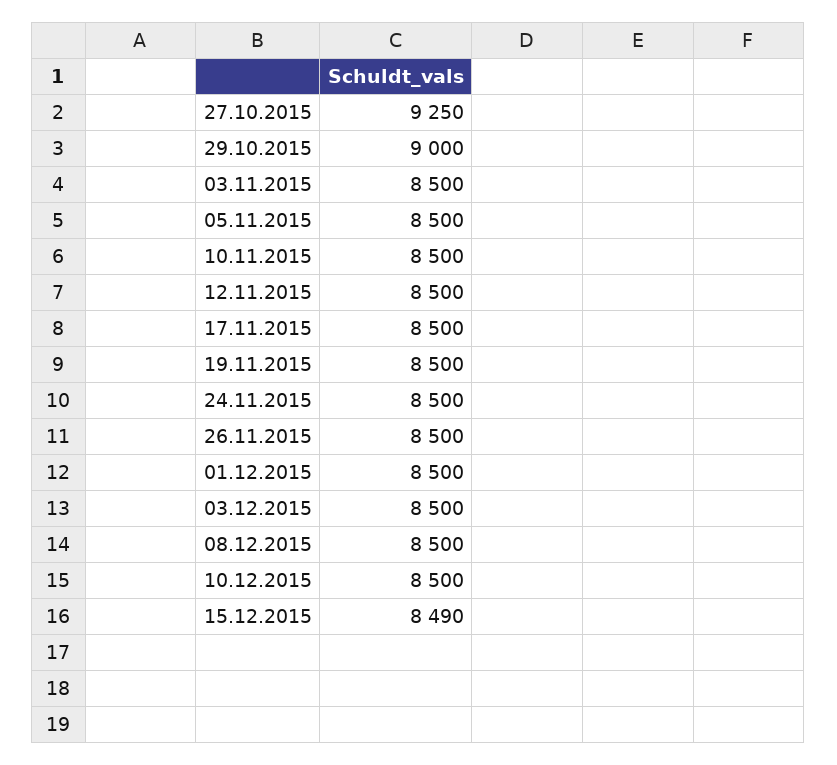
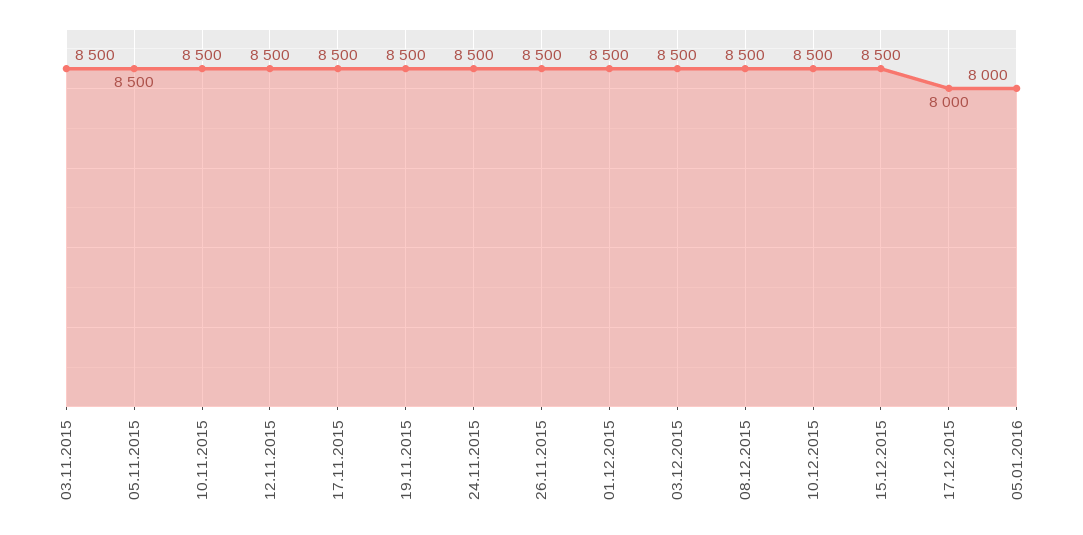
27.10.2015: 9250 -> none
29.10.2015: 9000 -> none
15.12.2015: 8490 -> 8500
17.12.2015: none -> 8000
05.01.2016: none -> 8000

